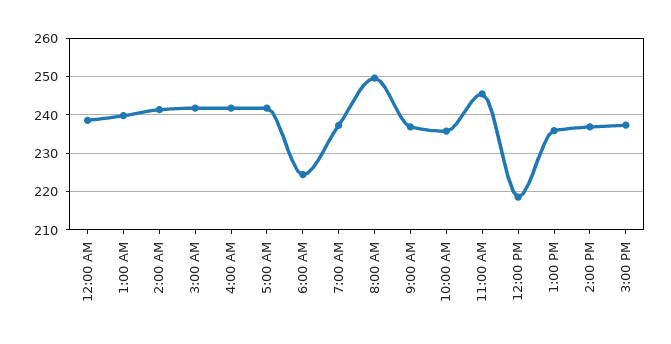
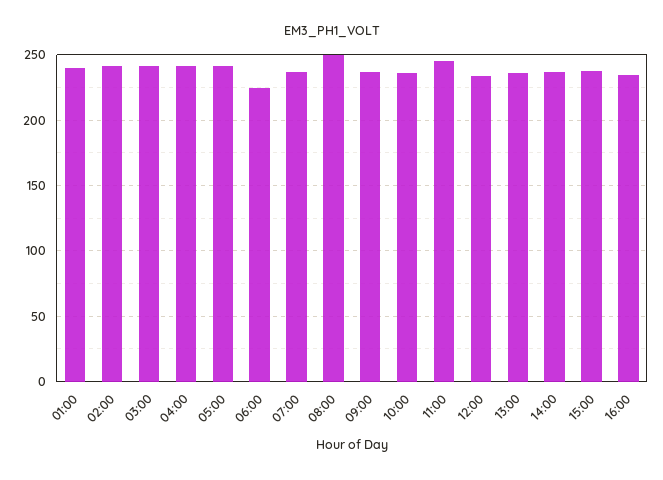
12:00 AM: 238 -> none
12:00 PM: 218 -> 235
16:00: none -> 235

